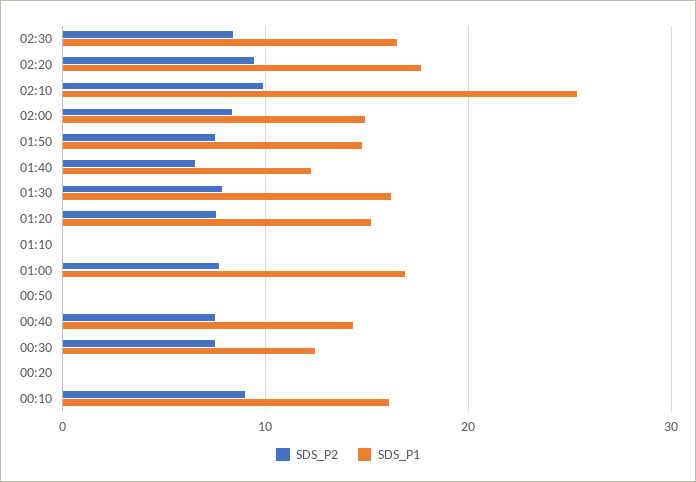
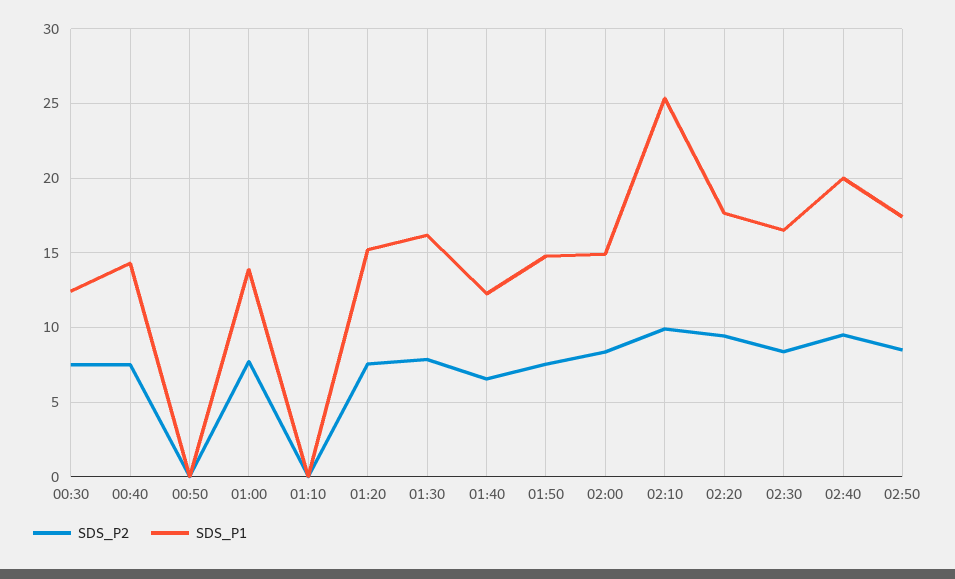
SDS_P1, 01:00: 17 -> 14
SDS_P2, 00:20: 0 -> none
SDS_P1, 00:20: 0 -> none
SDS_P2, 00:10: 9 -> none
SDS_P1, 00:10: 16 -> none
SDS_P2, 02:40: none -> 9.5
SDS_P1, 02:40: none -> 20
SDS_P2, 02:50: none -> 8.5
SDS_P1, 02:50: none -> 17.5

